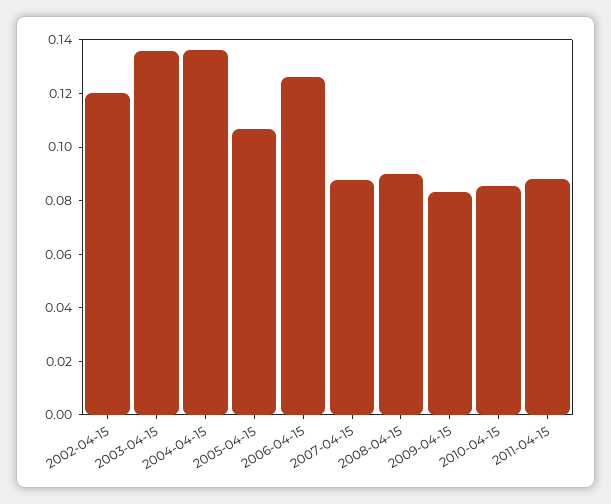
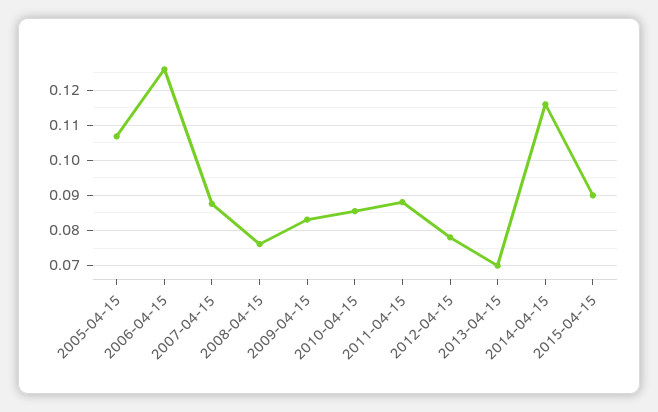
2002-04-15: 0.12 -> none
2003-04-15: 0.135 -> none
2004-04-15: 0.135 -> none
2008-04-15: 0.09 -> 0.076
2012-04-15: none -> 0.078
2013-04-15: none -> 0.07
2014-04-15: none -> 0.116
2015-04-15: none -> 0.09

